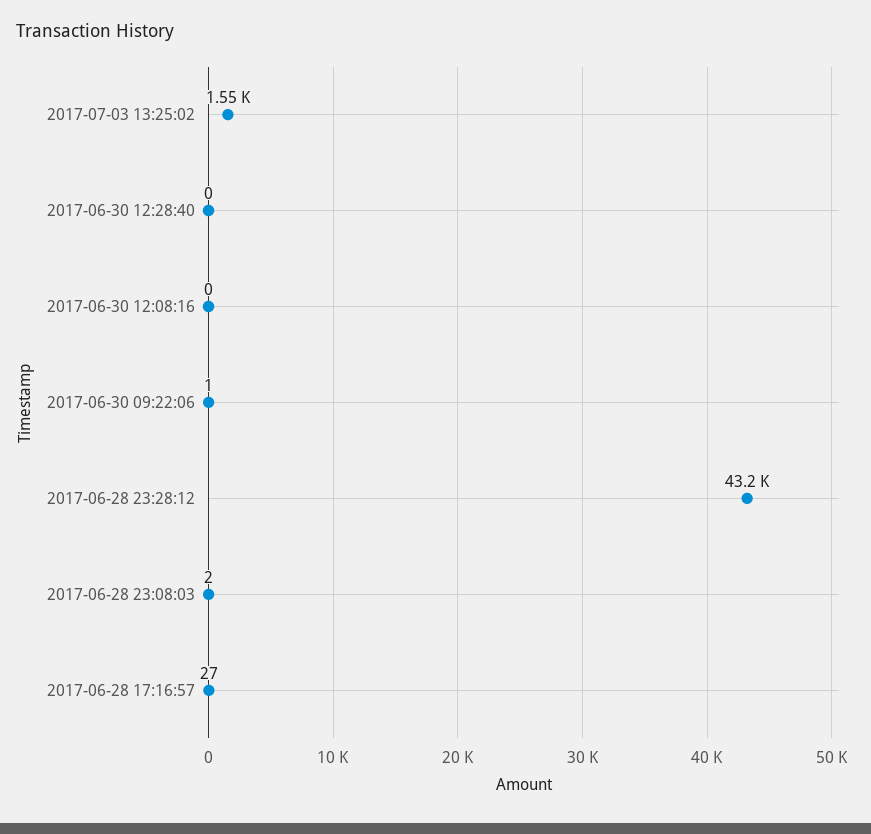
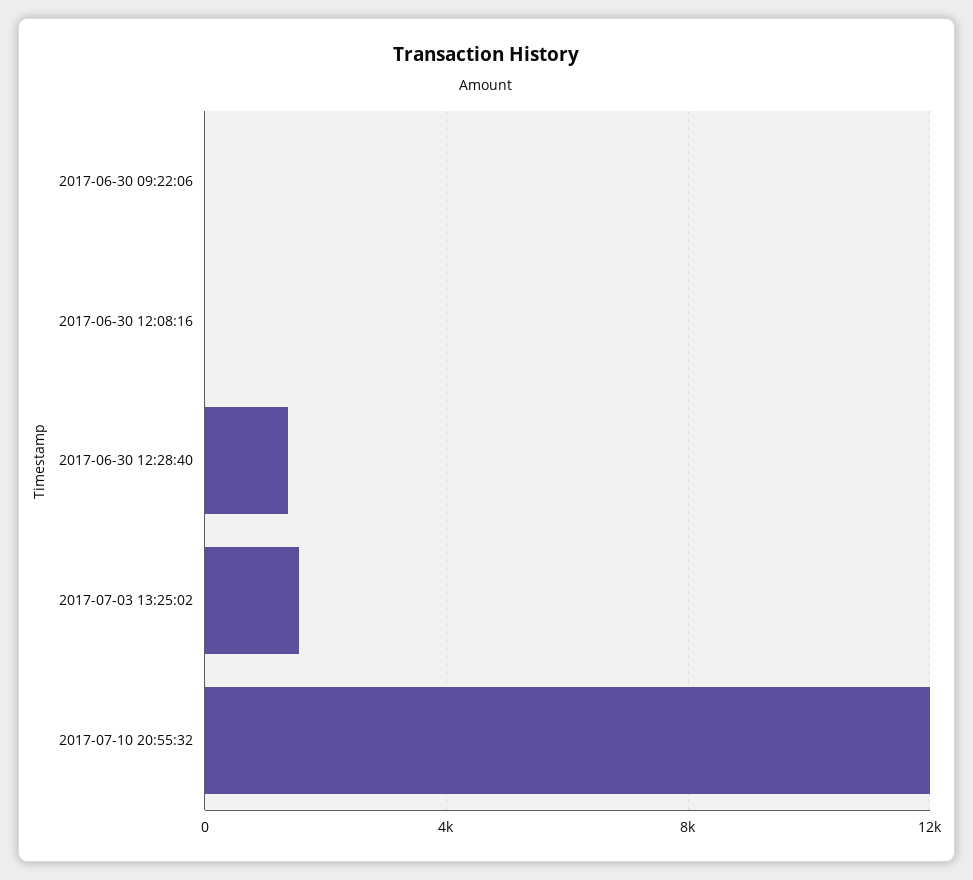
2017-06-30 12:28:40: 0 -> 1500
2017-06-28 23:28:12: 43200 -> none
2017-06-28 23:08:03: 2 -> none
2017-06-28 17:16:57: 27 -> none
2017-07-10 20:55:32: none -> 12000

